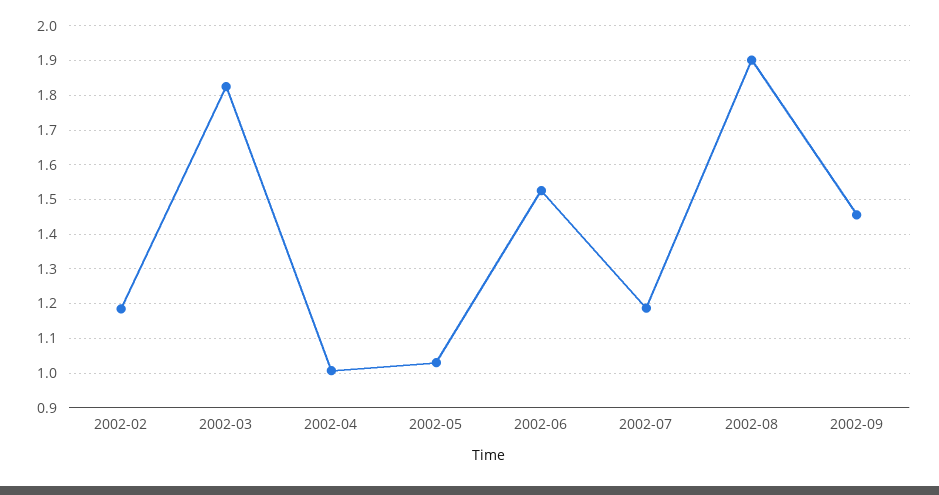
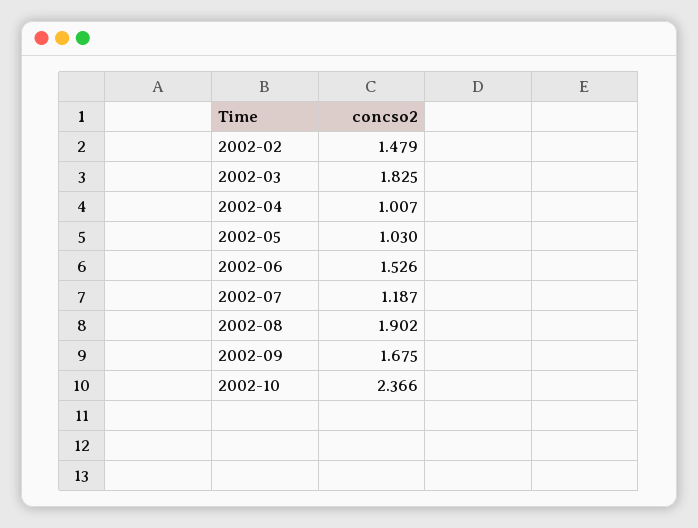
2002-02: 1.18 -> 1.479
2002-09: 1.46 -> 1.675
2002-10: none -> 2.366

